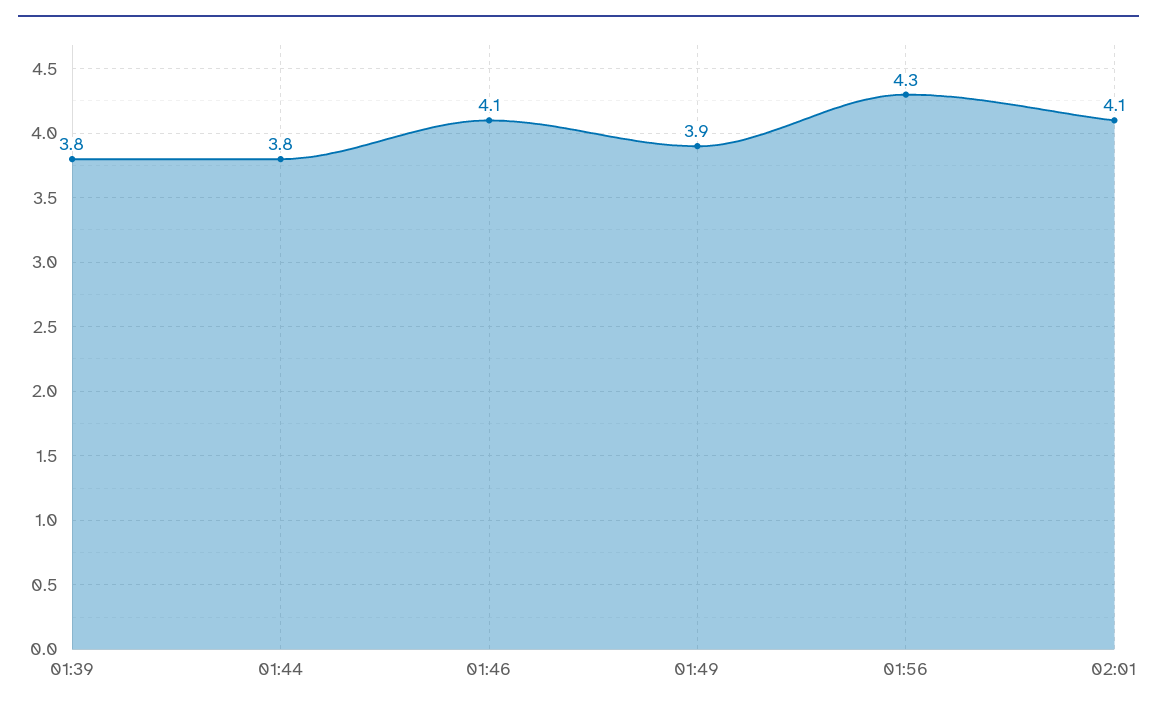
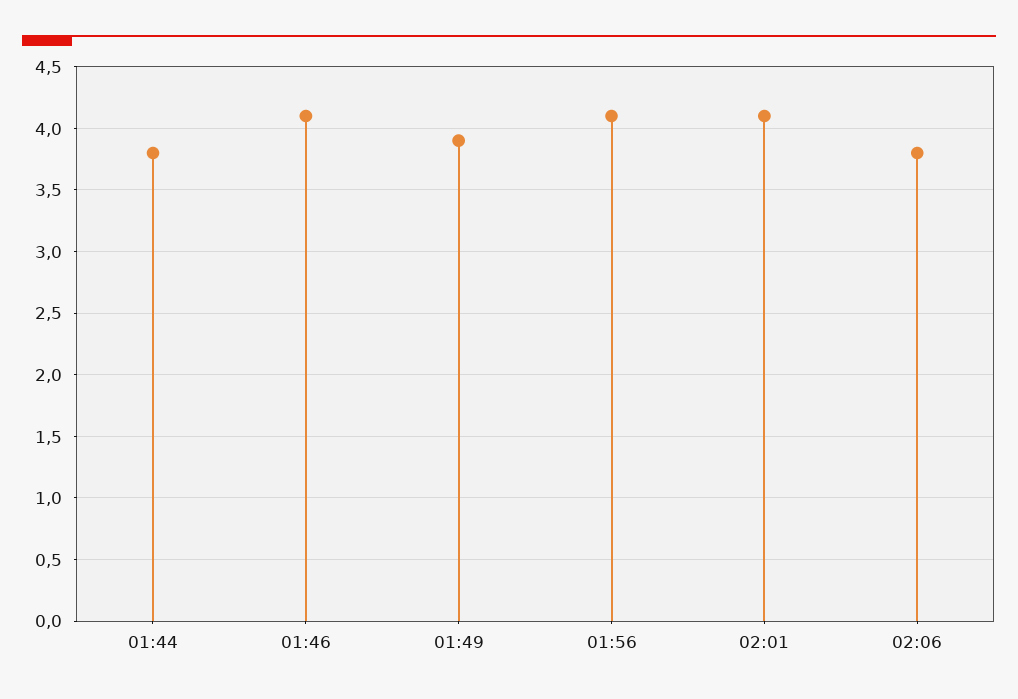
01:39: 3.8 -> none
01:56: 4.3 -> 4.1
02:06: none -> 3.8

